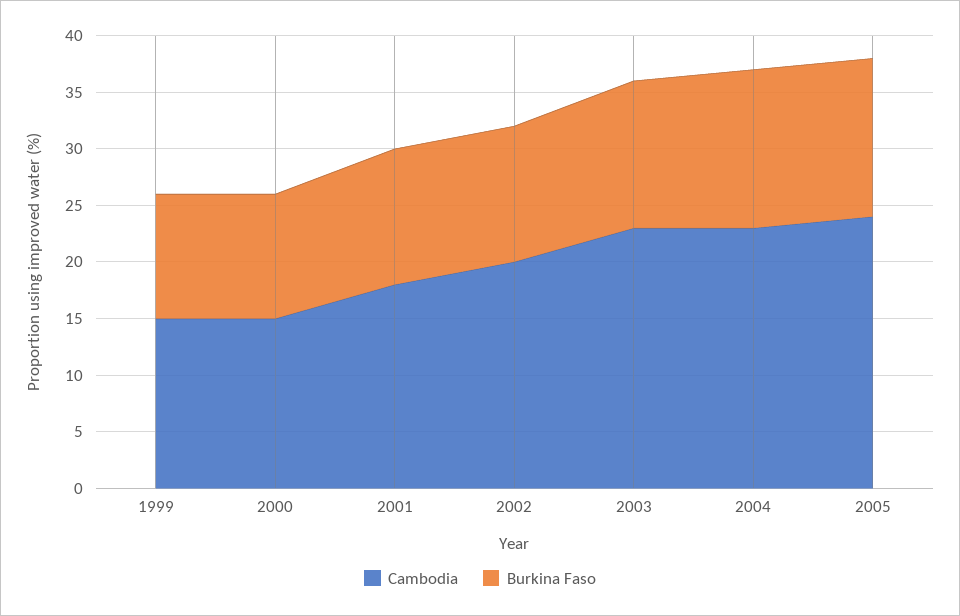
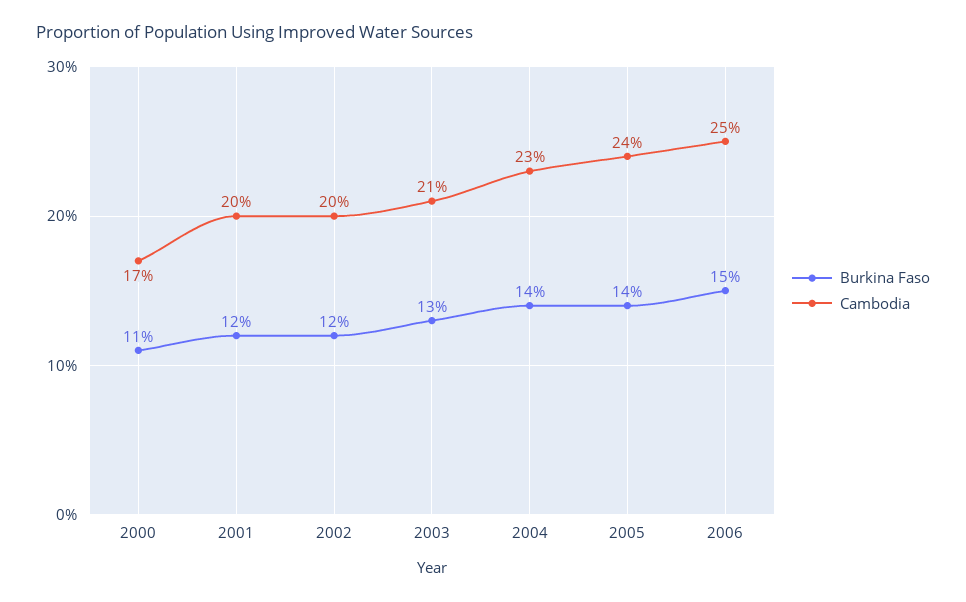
Cambodia, 1999: 15 -> none
Burkina Faso, 1999: 11 -> none
Cambodia, 2000: 15 -> 17
Cambodia, 2001: 18 -> 20
Cambodia, 2003: 23 -> 21
Burkina Faso, 2006: none -> 15
Cambodia, 2006: none -> 25

